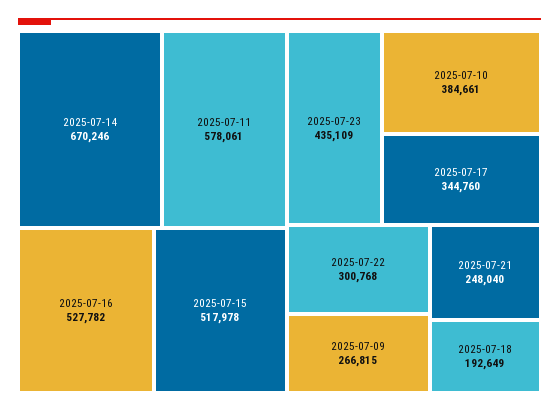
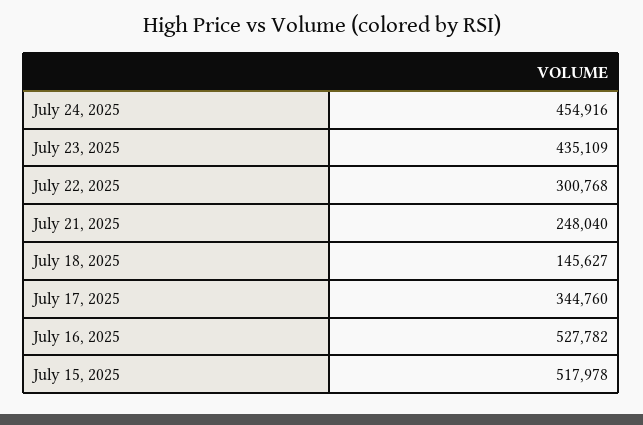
2025-07-14: 670246 -> none
2025-07-11: 578061 -> none
2025-07-10: 384661 -> none
2025-07-09: 266815 -> none
2025-07-18: 192649 -> 145627
July 24, 2025: none -> 454916

